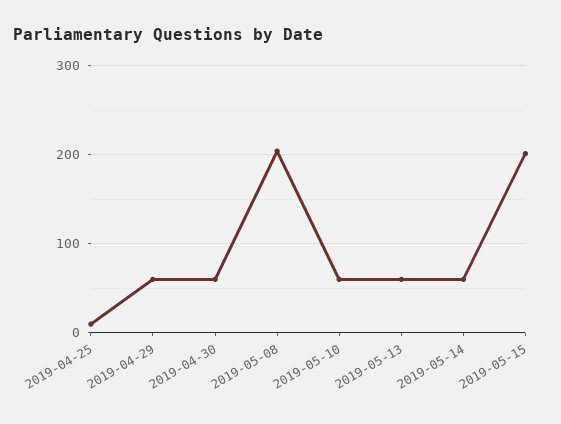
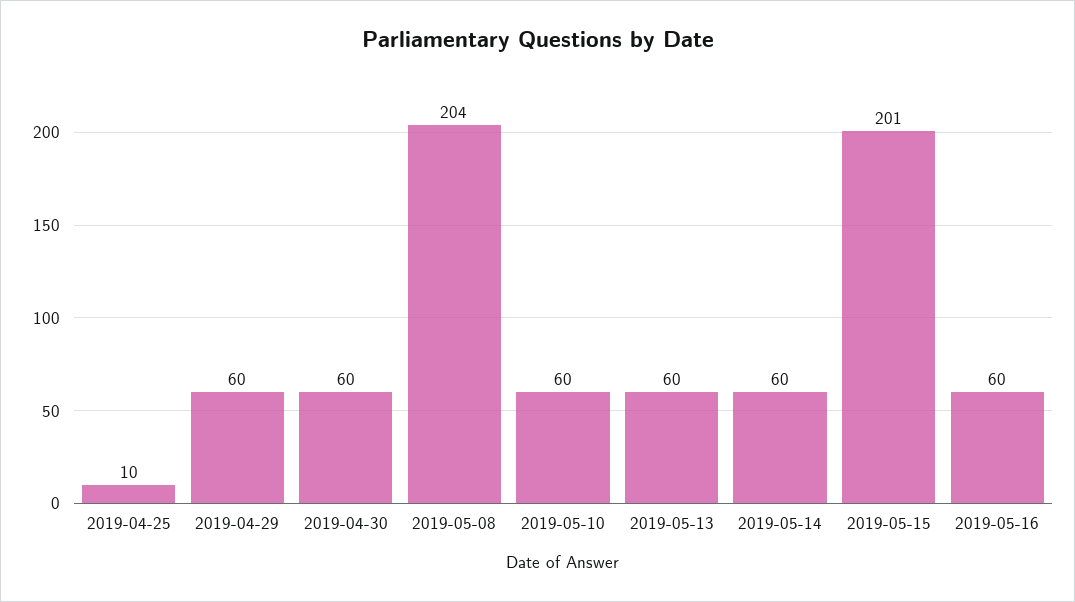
2019-05-16: none -> 60

